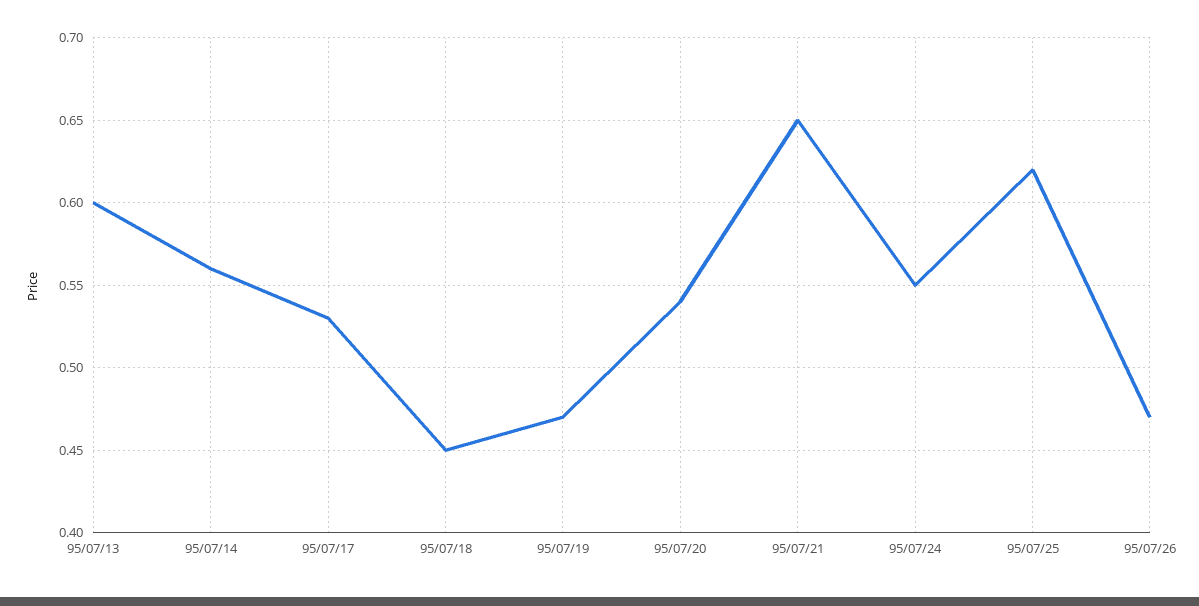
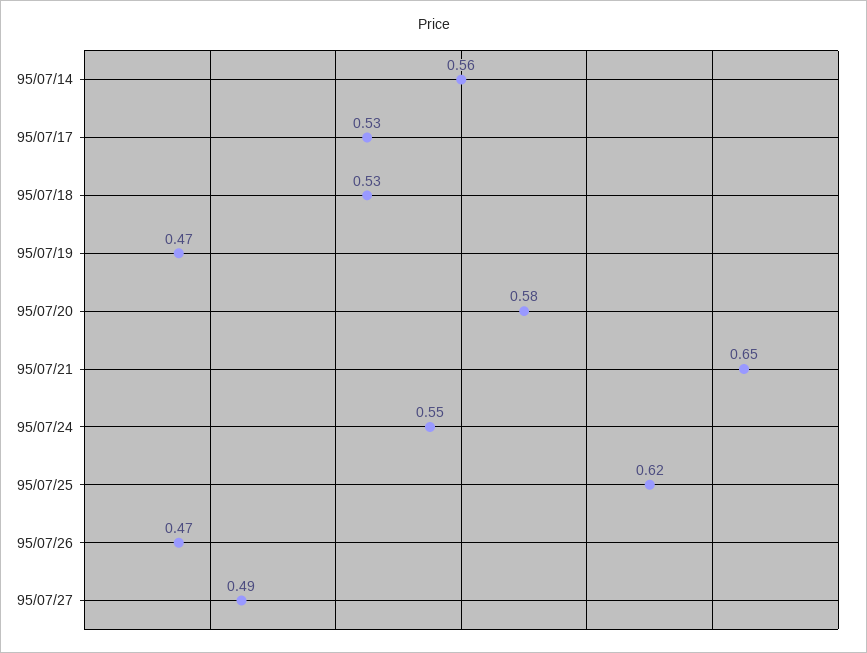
95/07/13: 0.6 -> none
95/07/18: 0.45 -> 0.53
95/07/20: 0.54 -> 0.58
95/07/27: none -> 0.49

